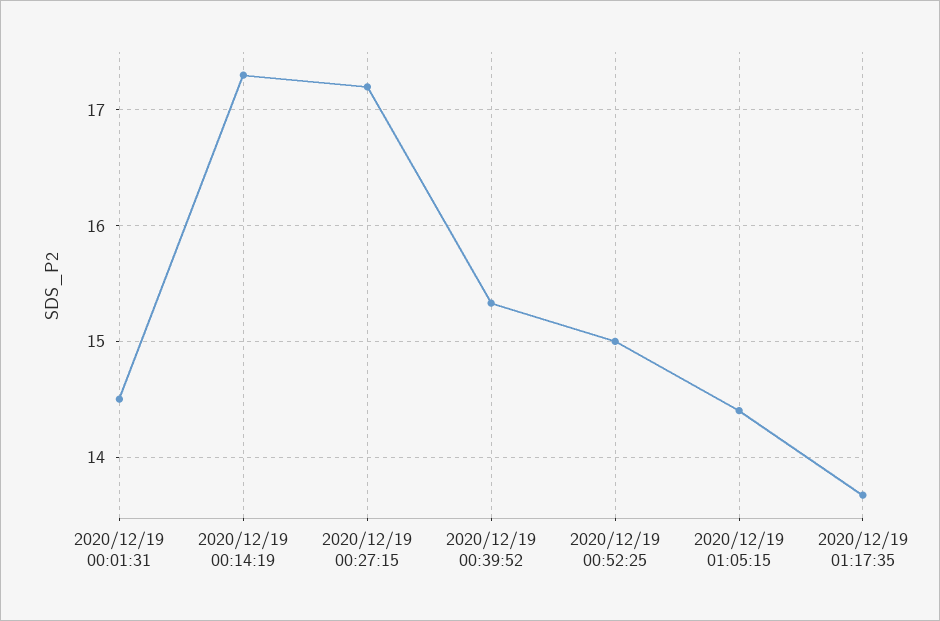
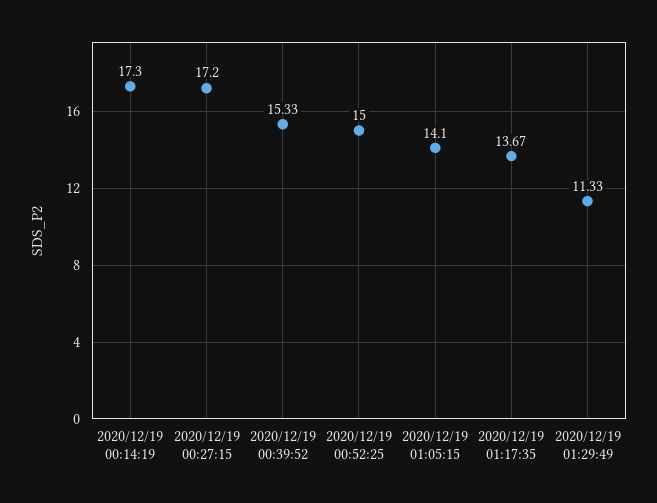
2020/12/19 00:01:31: 14.5 -> none
2020/12/19 01:05:15: 14.4 -> 14.1
2020/12/19 01:29:49: none -> 11.33

